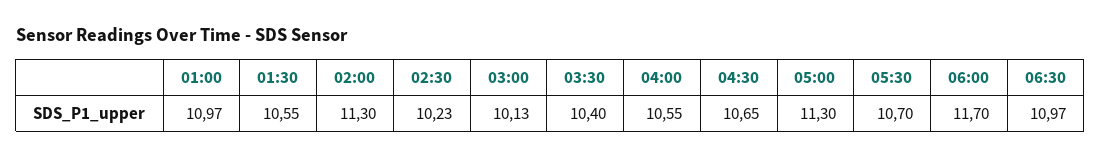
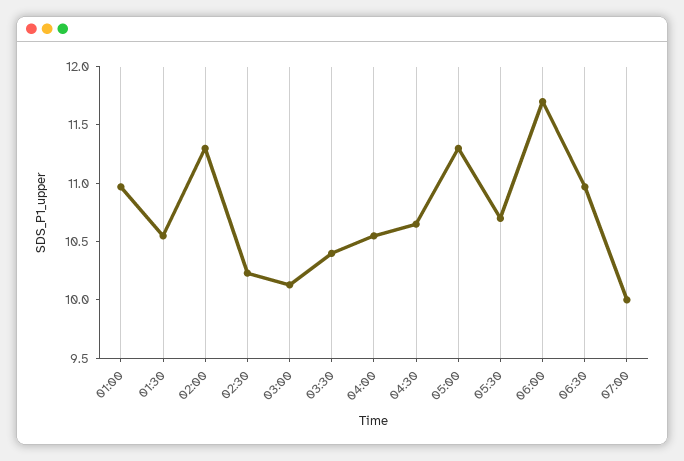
07:00: none -> 10

